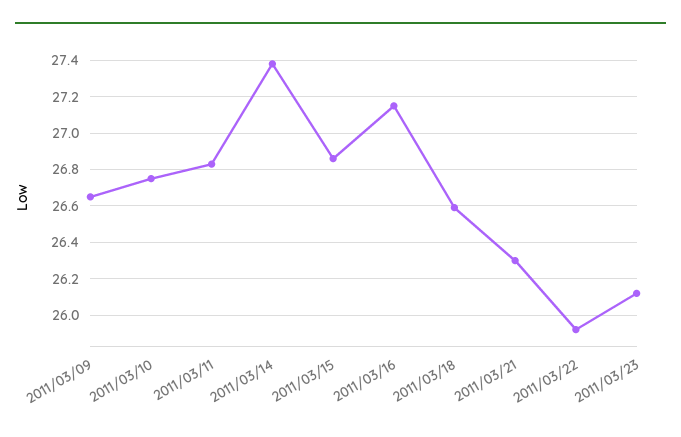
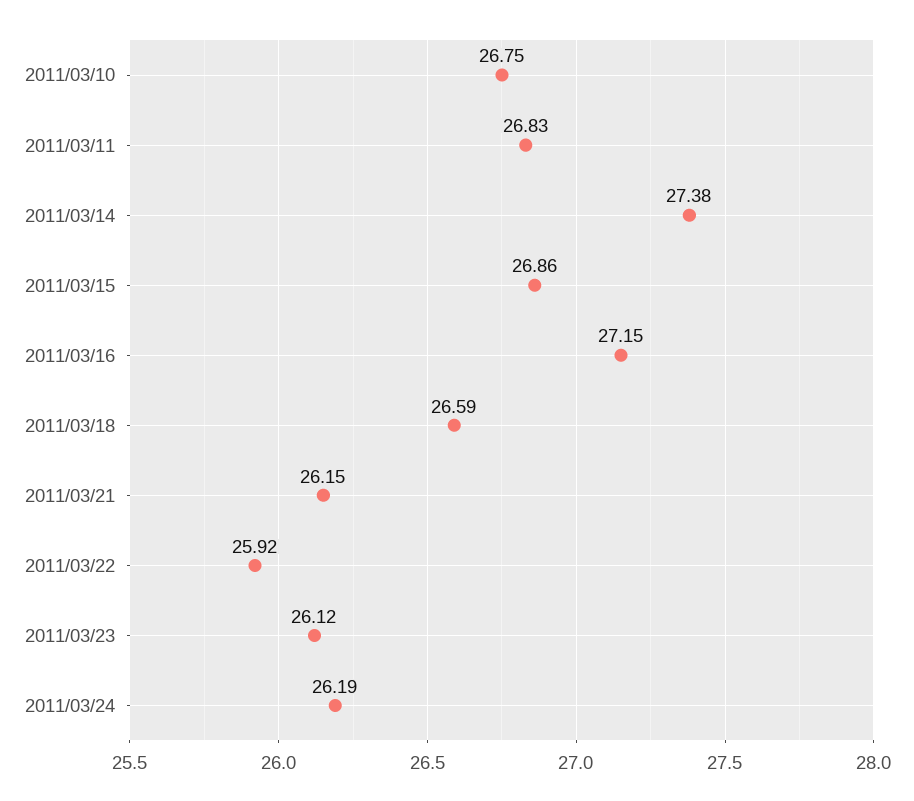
2011/03/09: 26.65 -> none
2011/03/21: 26.3 -> 26.15
2011/03/24: none -> 26.19

